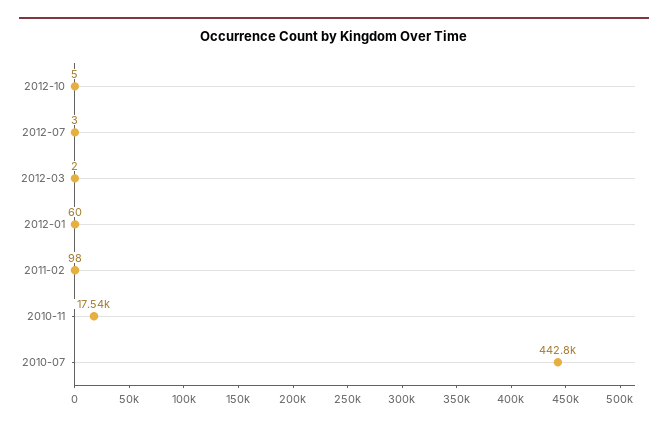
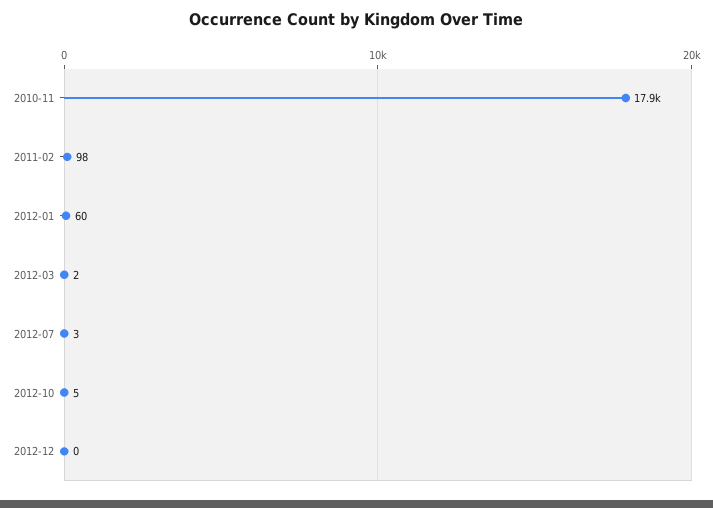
2010-11: 17540 -> 17900
2010-07: 442800 -> none
2012-12: none -> 0

